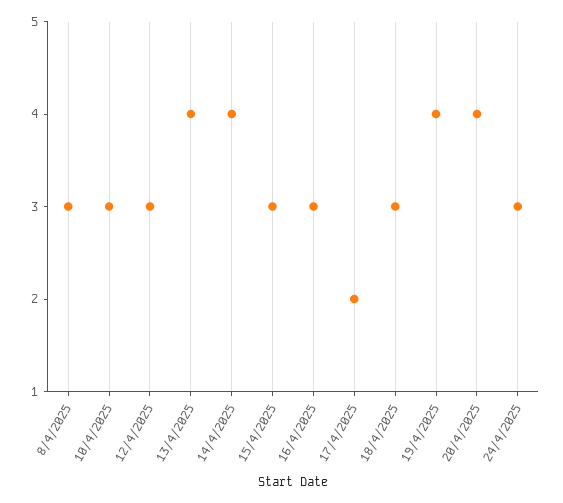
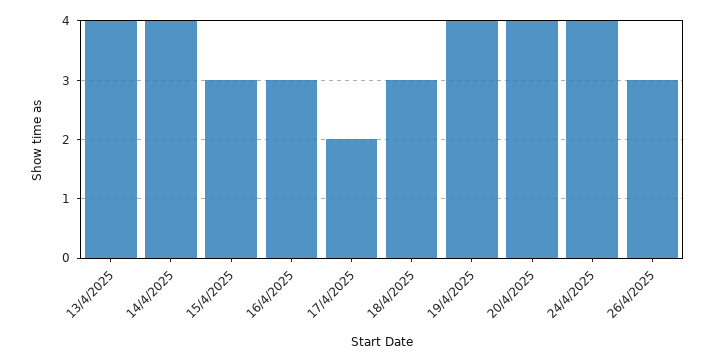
8/4/2025: 3 -> none
10/4/2025: 3 -> none
12/4/2025: 3 -> none
24/4/2025: 3 -> 4
26/4/2025: none -> 3

